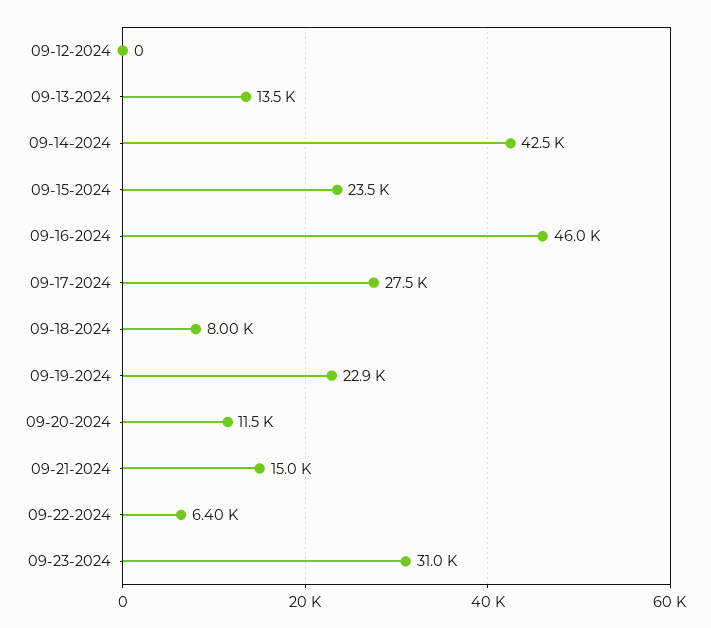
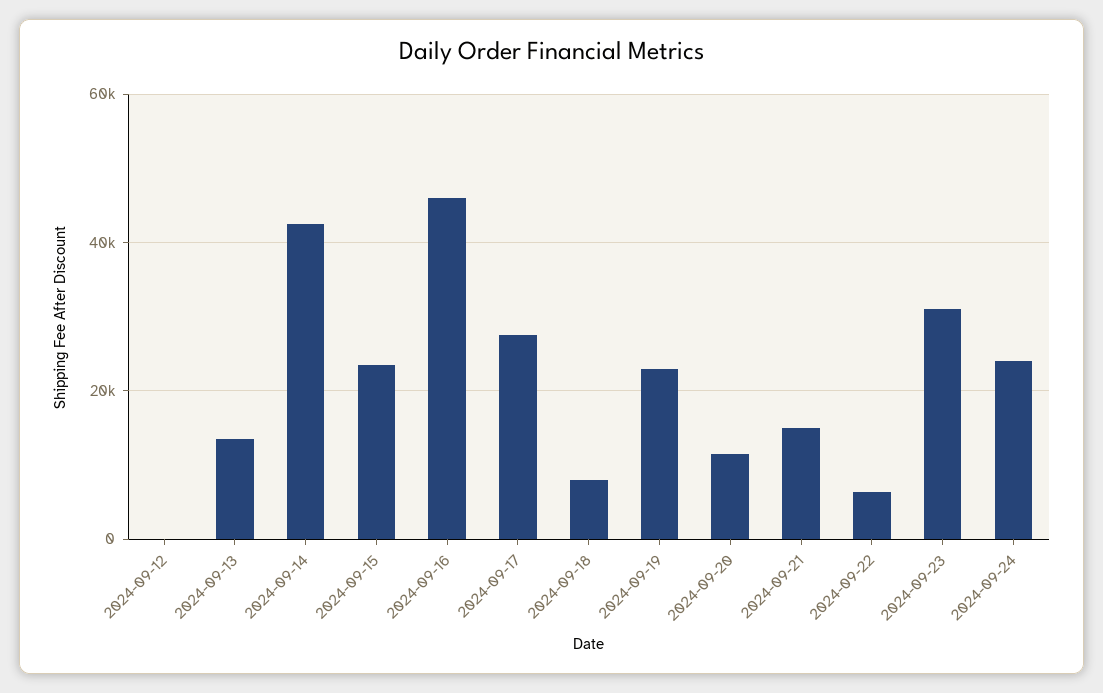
2024-09-24: none -> 24000

